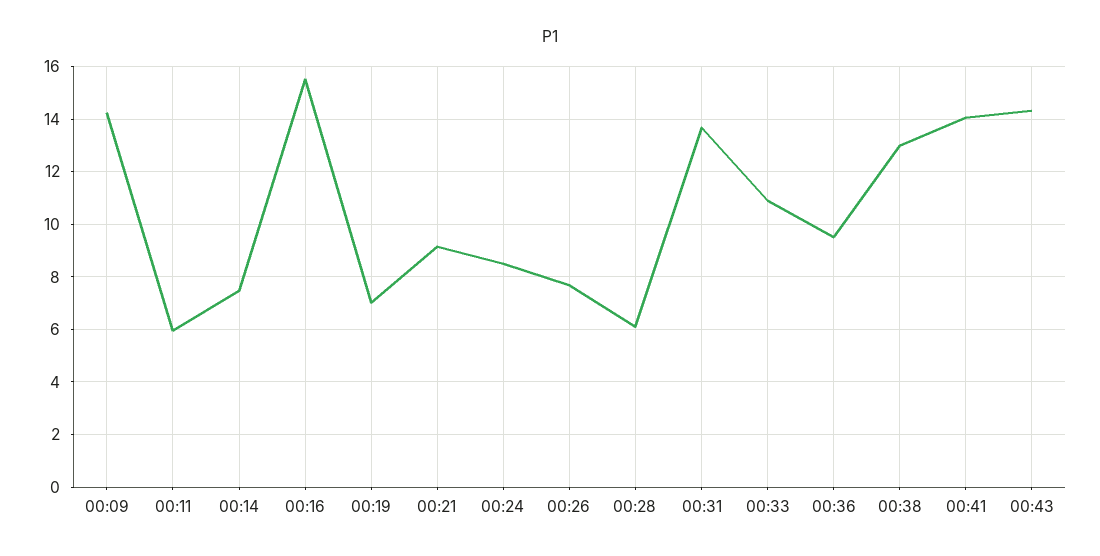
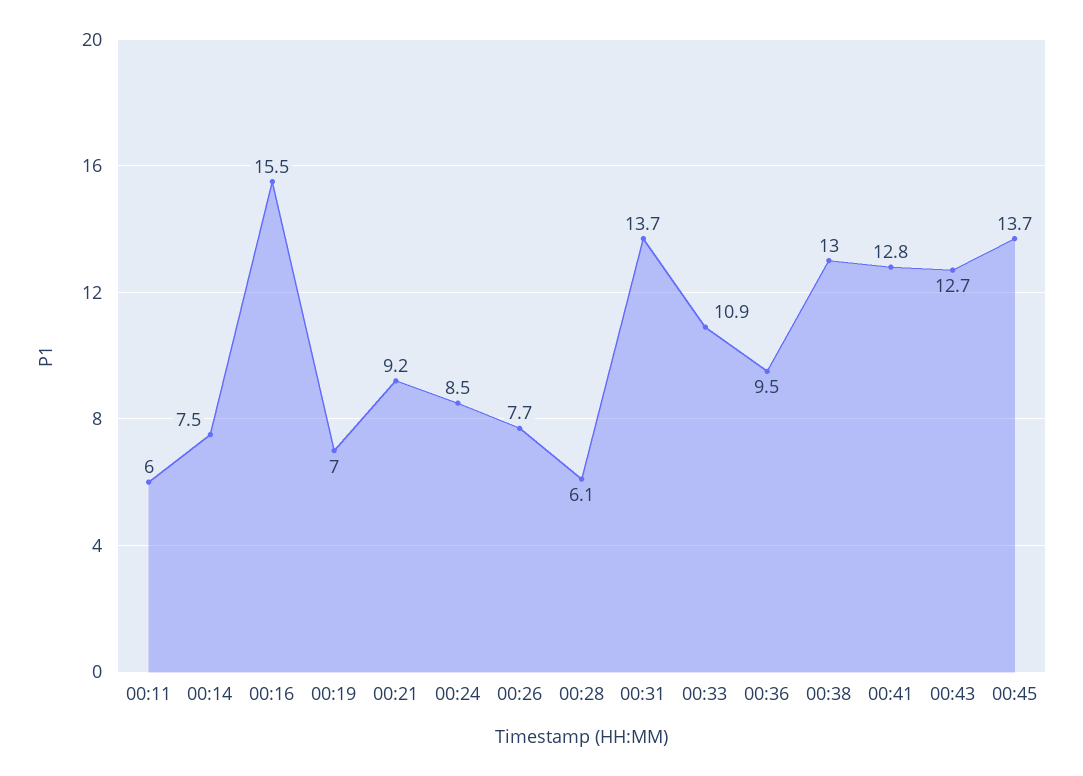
00:09: 14.25 -> none
00:41: 14 -> 12.8
00:43: 14.25 -> 12.7
00:45: none -> 13.7

